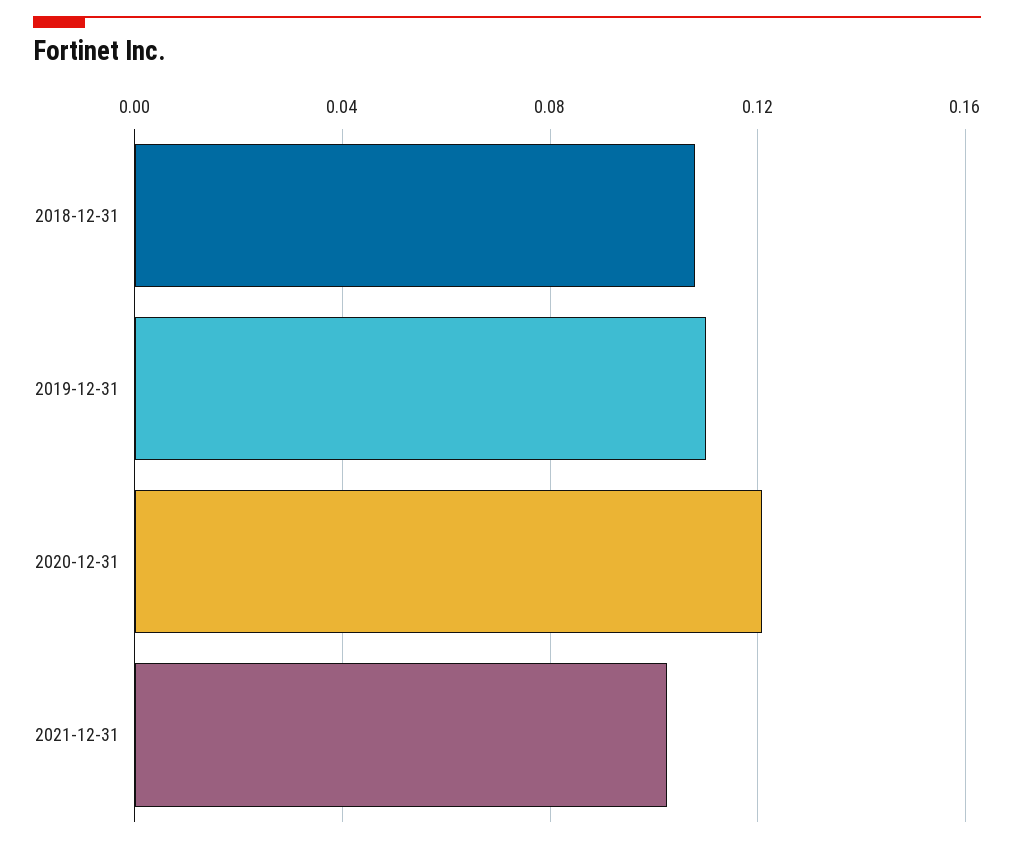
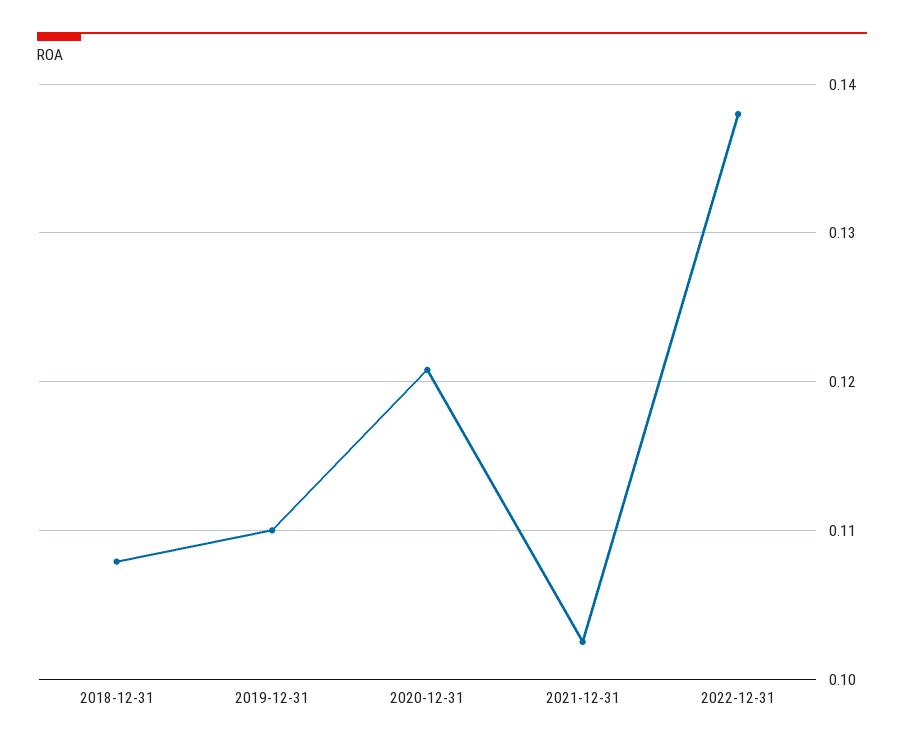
2022-12-31: none -> 0.138

